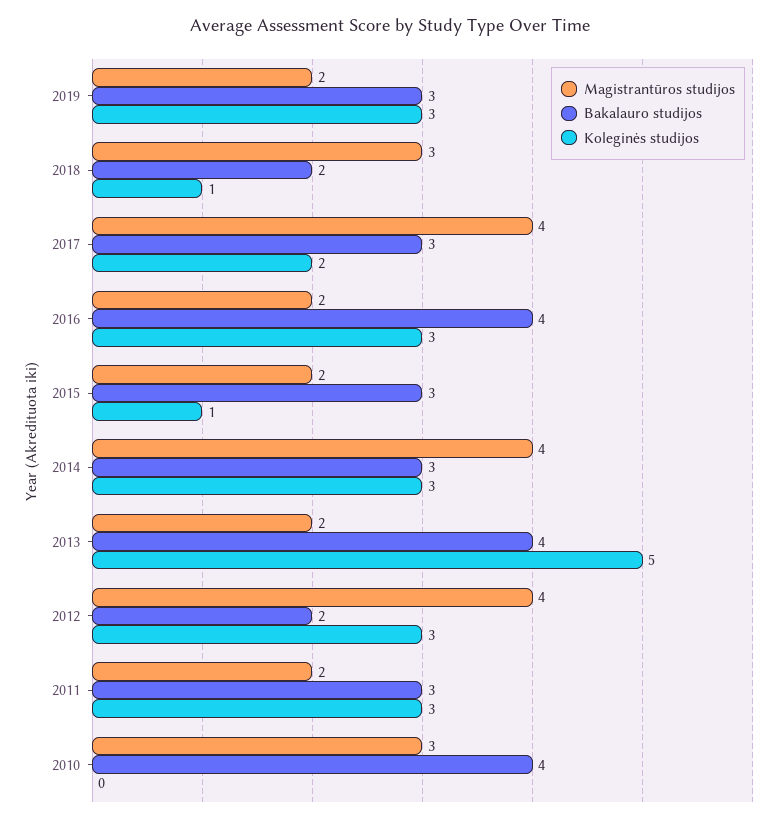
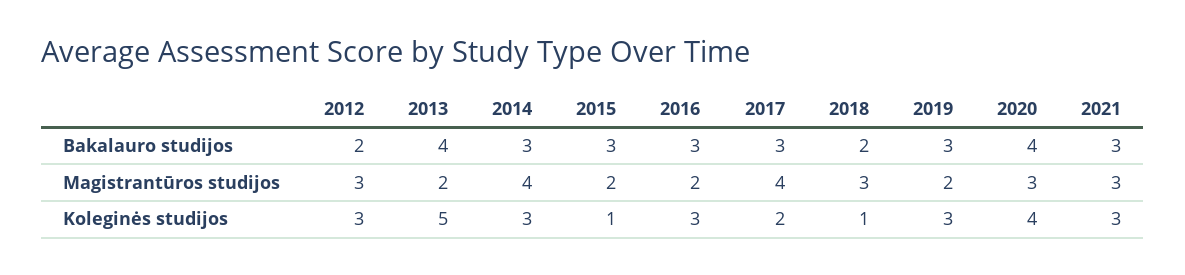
Bakalauro studijos, 2016: 4 -> 3
Magistrantūros studijos, 2012: 4 -> 3
Magistrantūros studijos, 2011: 2 -> none
Bakalauro studijos, 2011: 3 -> none
Koleginės studijos, 2011: 3 -> none
Magistrantūros studijos, 2010: 3 -> none
Bakalauro studijos, 2010: 4 -> none
Koleginės studijos, 2010: 0 -> none
Bakalauro studijos, 2020: none -> 4
Bakalauro studijos, 2021: none -> 3
Magistrantūros studijos, 2020: none -> 3
Magistrantūros studijos, 2021: none -> 3
Koleginės studijos, 2020: none -> 4
Koleginės studijos, 2021: none -> 3

